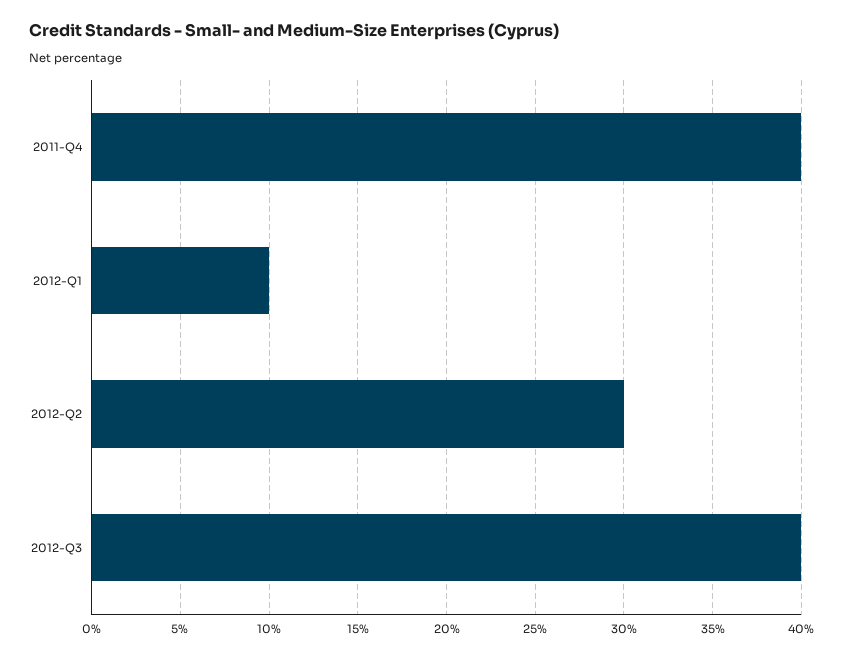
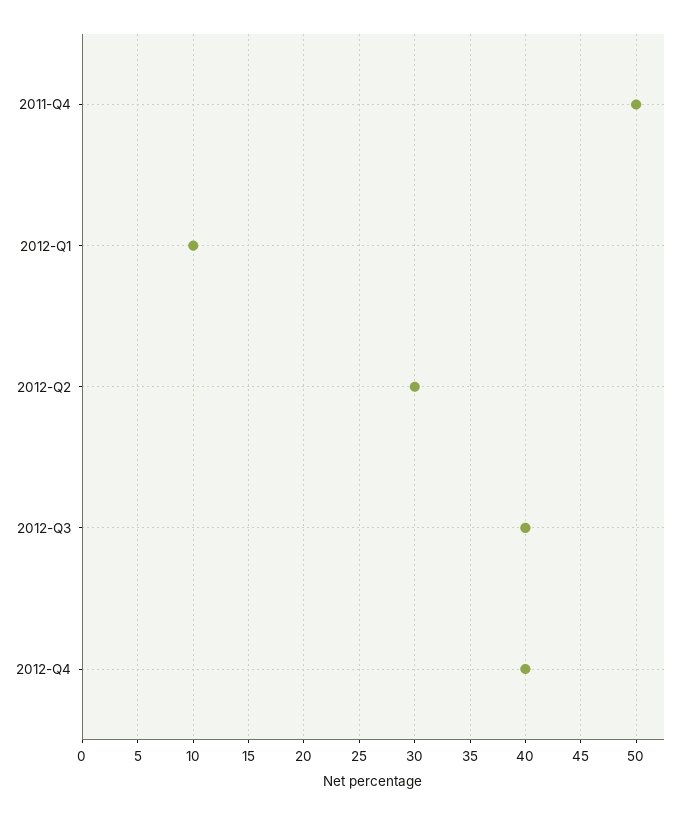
2011-Q4: 40 -> 50
2012-Q4: none -> 40

